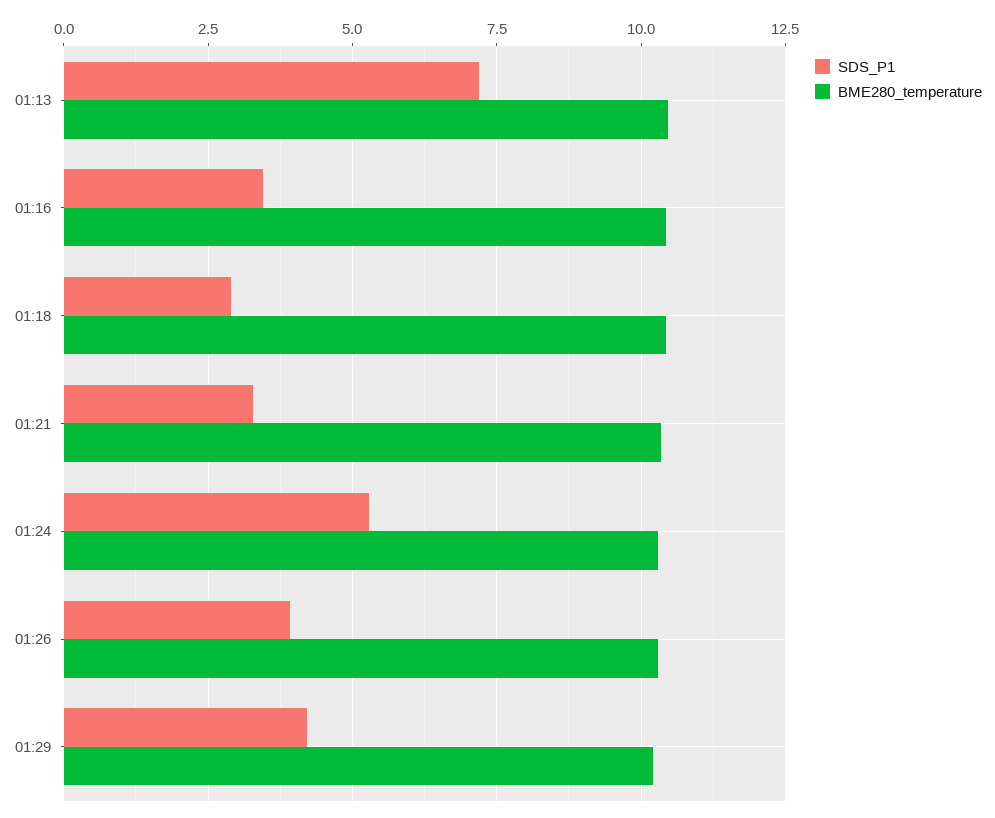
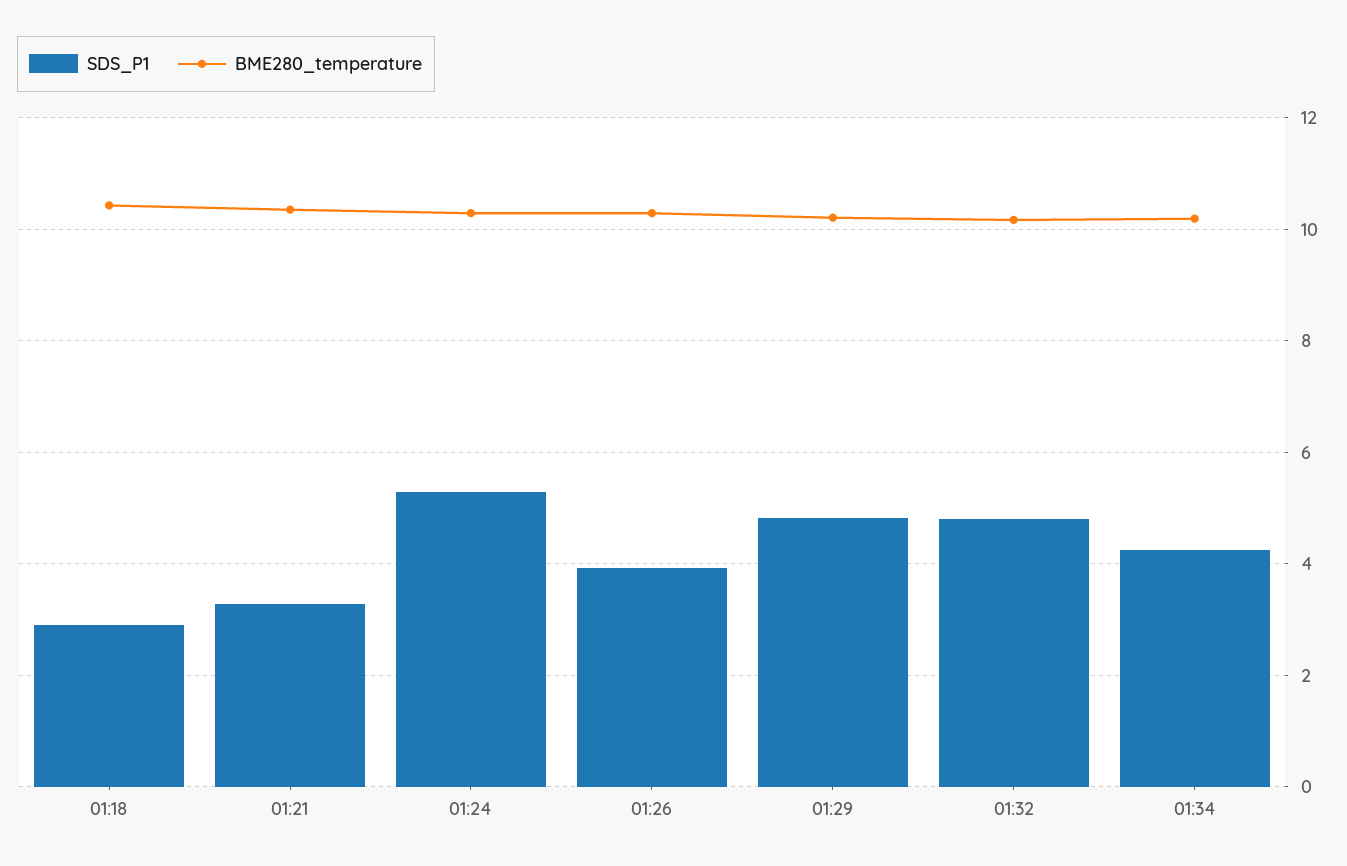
SDS_P1, 01:13: 7.25 -> none
BME280_temperature, 01:13: 10.5 -> none
SDS_P1, 01:16: 3.5 -> none
BME280_temperature, 01:16: 10.5 -> none
SDS_P1, 01:29: 4.25 -> 4.8
SDS_P1, 01:32: none -> 4.8
BME280_temperature, 01:32: none -> 10.2
SDS_P1, 01:34: none -> 4.2
BME280_temperature, 01:34: none -> 10.2

